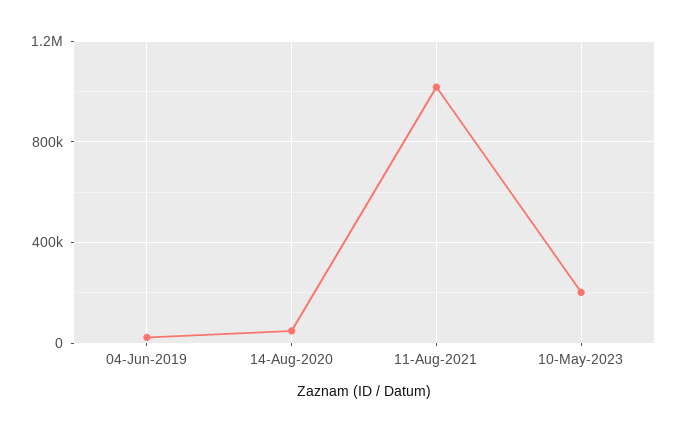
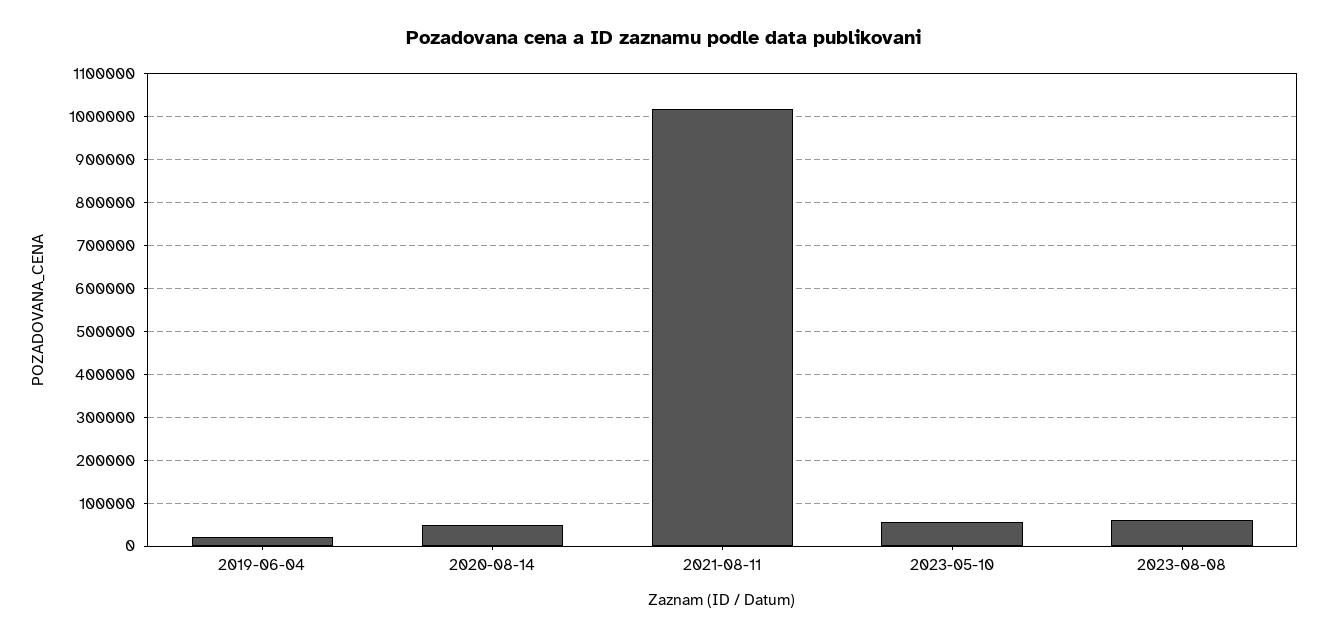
10-May-2023: 200000 -> 60000
2023-08-08: none -> 60000

